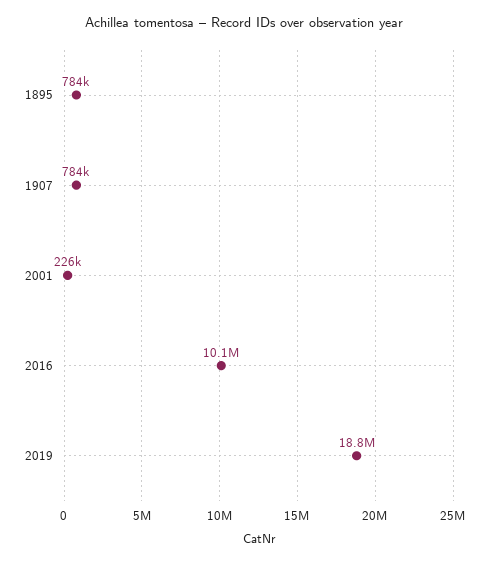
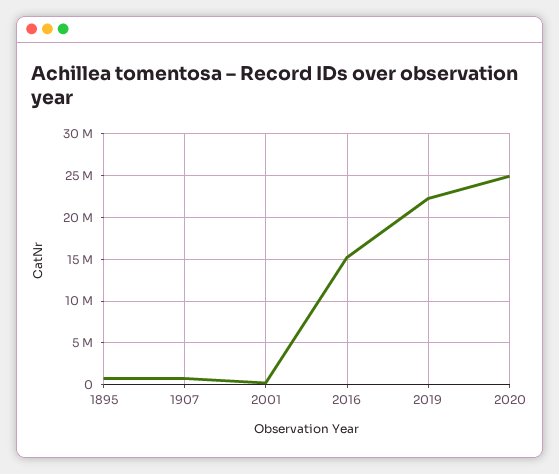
2016: 10100000 -> 15000000
2019: 18800000 -> 22000000
2020: none -> 25000000

